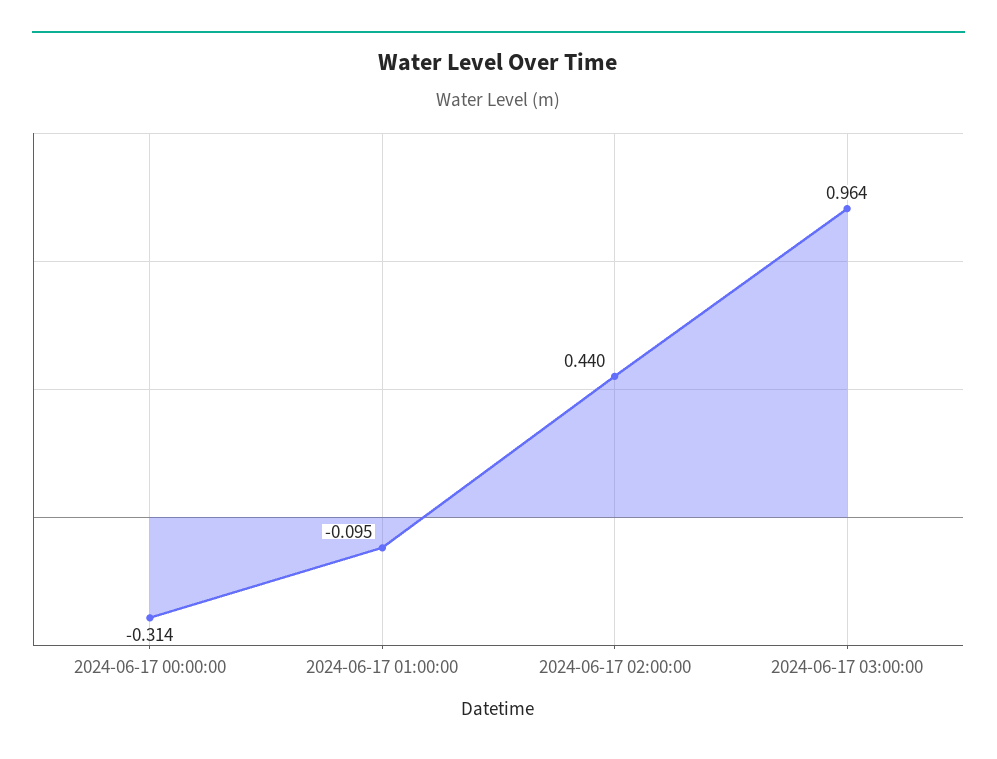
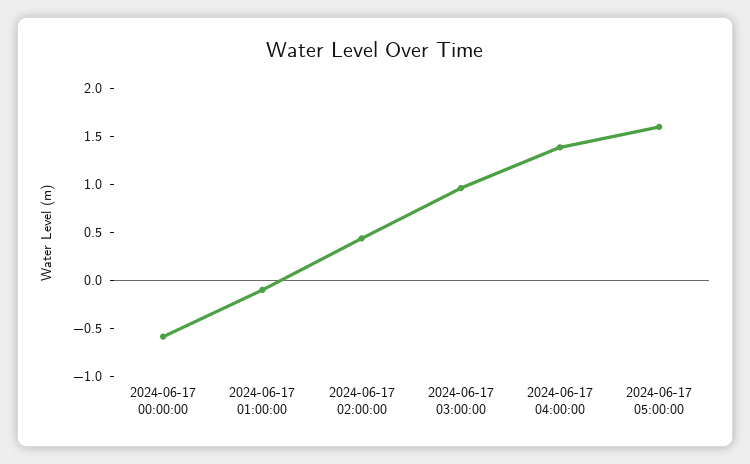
2024-06-17 00:00:00: -0.314 -> -0.6
2024-06-17 04:00:00: none -> 1.4
2024-06-17 05:00:00: none -> 1.6

